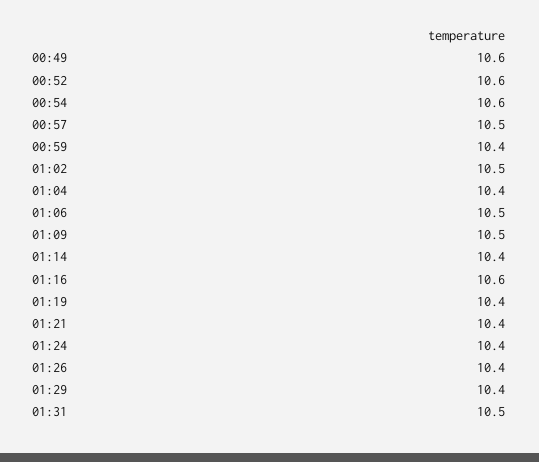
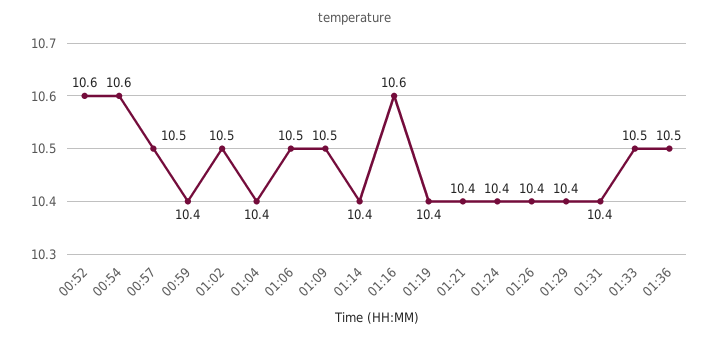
00:49: 10.6 -> none
01:31: 10.5 -> 10.4
01:33: none -> 10.5
01:36: none -> 10.5

